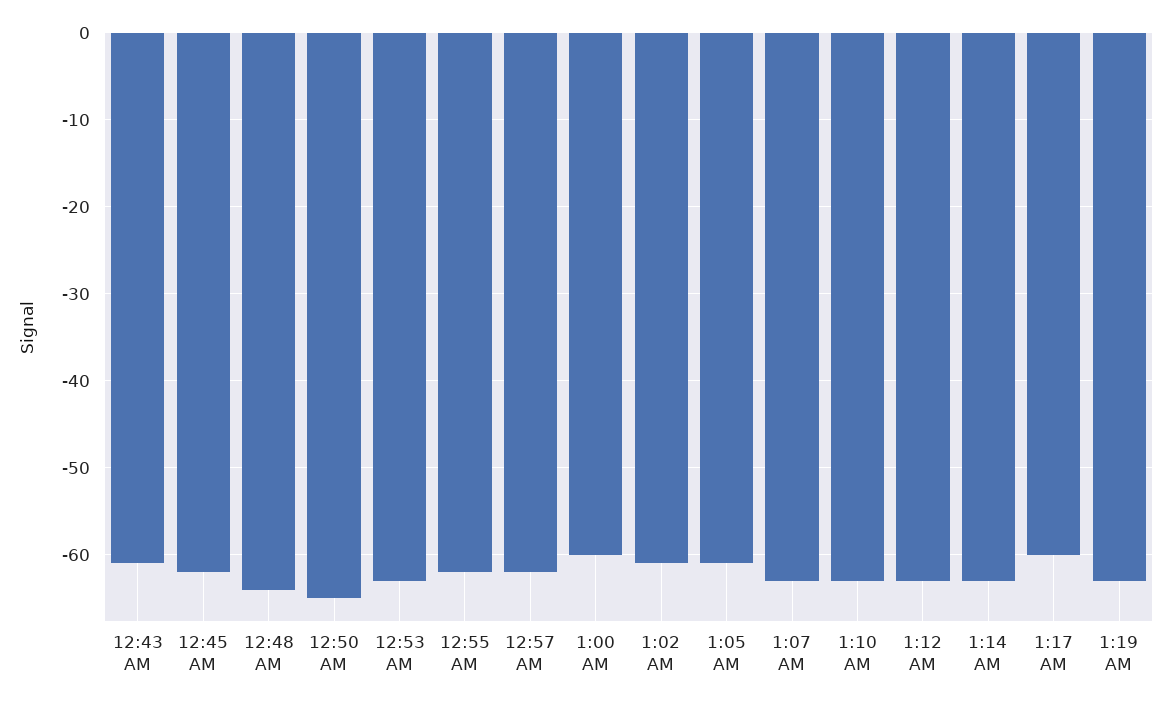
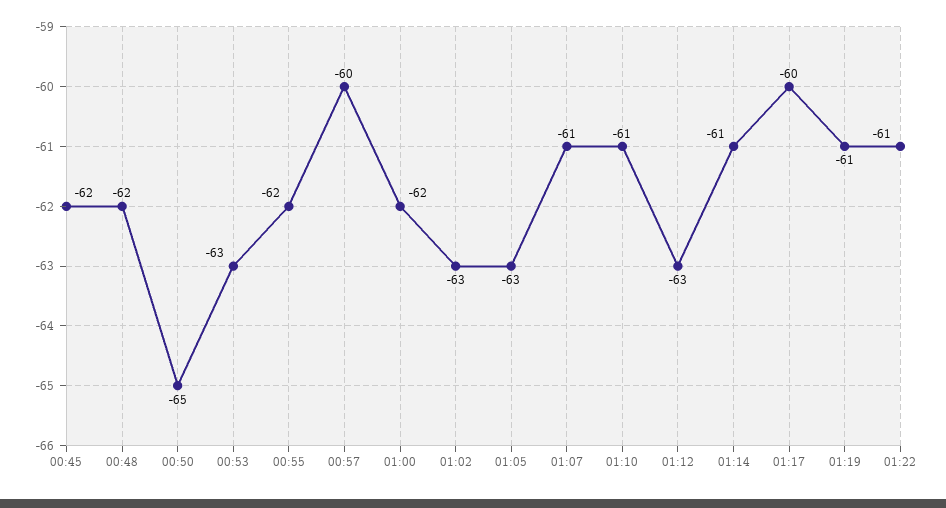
12:43 AM: -61 -> none
12:48 AM: -64 -> -62
12:57 AM: -62 -> -60
1:00 AM: -60 -> -62
1:02 AM: -61 -> -63
1:05 AM: -61 -> -63
1:07 AM: -63 -> -61
1:10 AM: -63 -> -61
1:14 AM: -63 -> -61
1:19 AM: -63 -> -61
01:22: none -> -61

